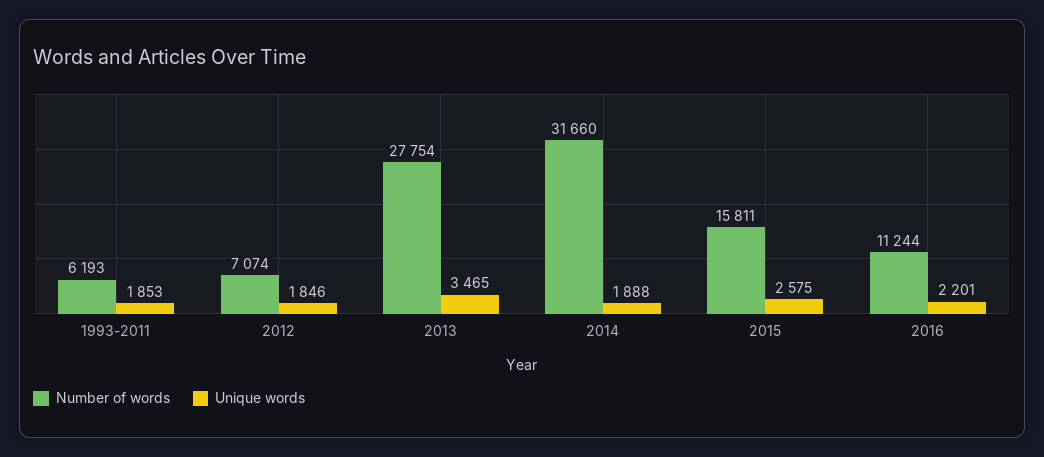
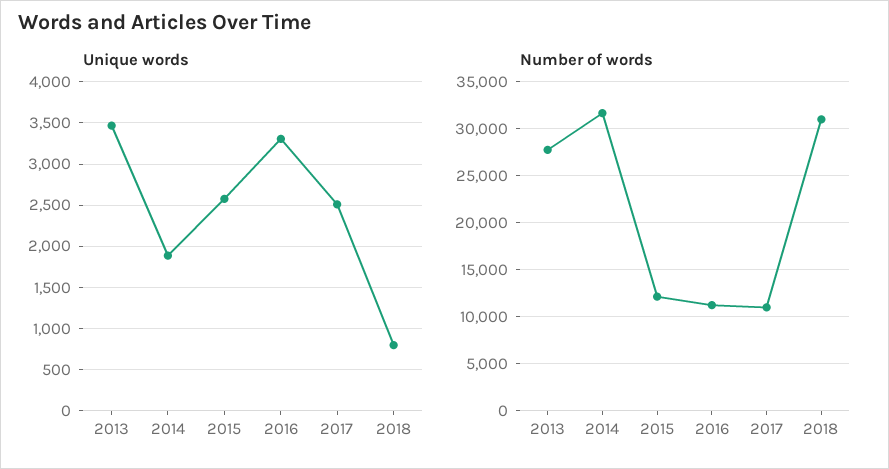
Number of words, 1993-2011: 6193 -> none
Unique words, 1993-2011: 1853 -> none
Number of words, 2012: 7074 -> none
Unique words, 2012: 1846 -> none
Number of words, 2015: 15811 -> 12000
Unique words, 2016: 2201 -> 3300
Unique words, 2017: none -> 2500
Unique words, 2018: none -> 800
Number of words, 2017: none -> 11000
Number of words, 2018: none -> 31000

